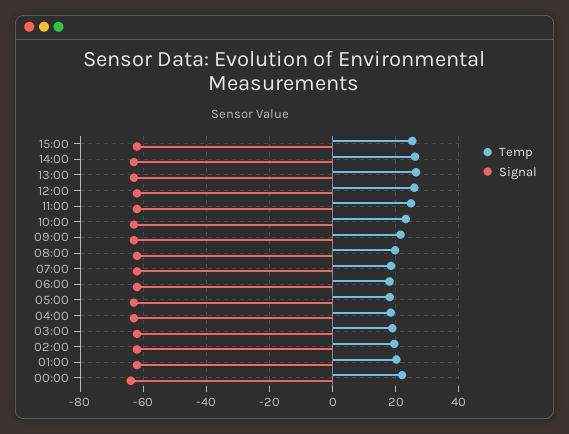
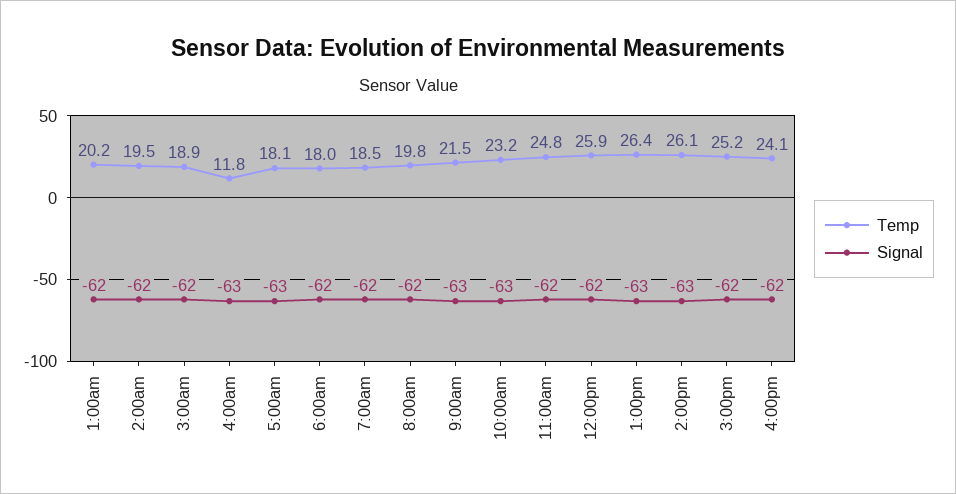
Temp, 04:00: 18 -> 11.8
Temp, 00:00: 22 -> none
Signal, 00:00: -64 -> none
Temp, 4:00pm: none -> 24.1
Signal, 4:00pm: none -> -62

